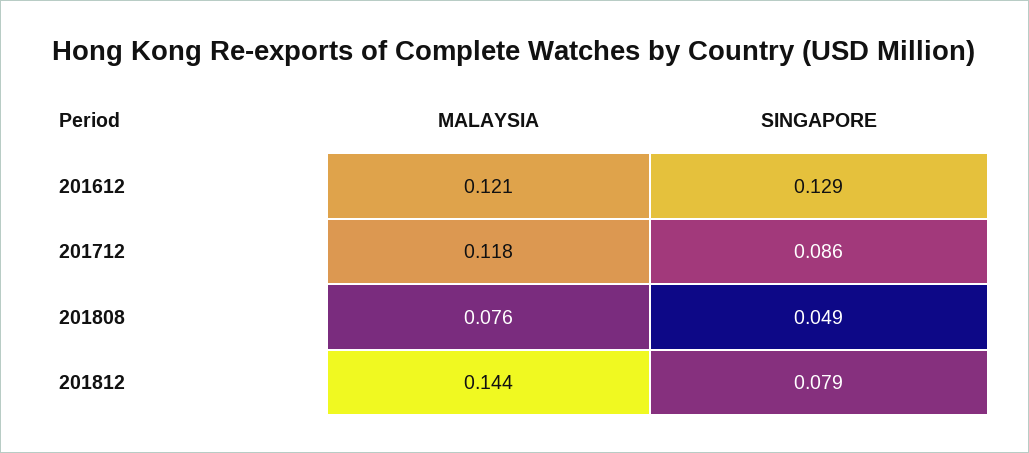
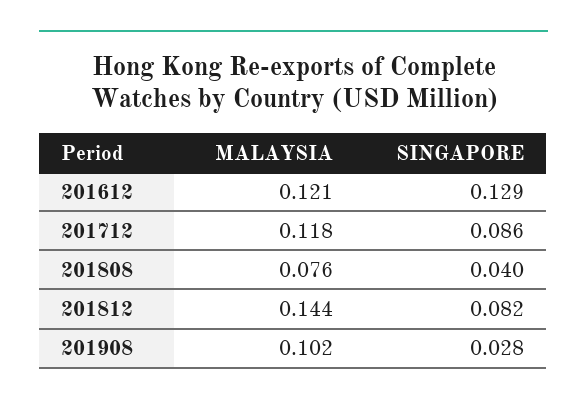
SINGAPORE, 201808: 0.049 -> 0.04
SINGAPORE, 201812: 0.079 -> 0.082
MALAYSIA, 201908: none -> 0.102
SINGAPORE, 201908: none -> 0.028

